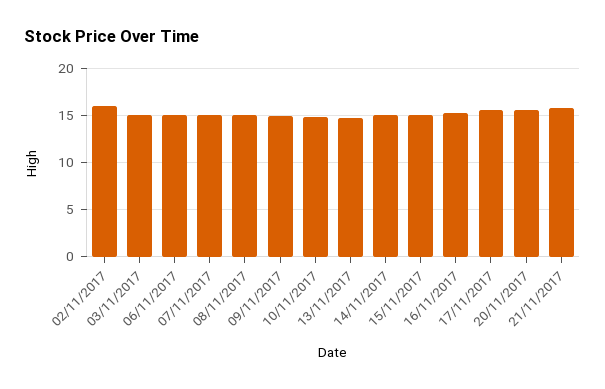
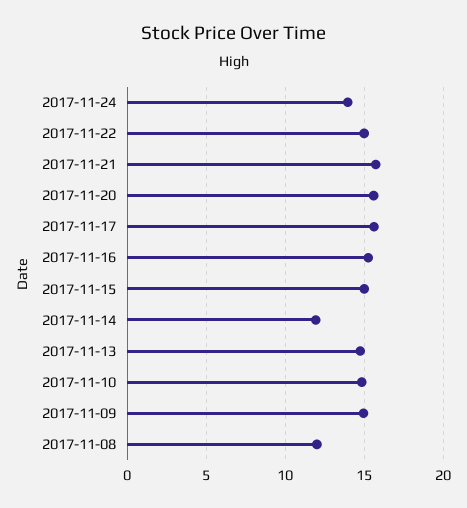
02/11/2017: 16 -> none
03/11/2017: 15 -> none
06/11/2017: 15 -> none
07/11/2017: 15 -> none
08/11/2017: 15 -> 12
14/11/2017: 15 -> 12
2017-11-24: none -> 14
2017-11-22: none -> 15

